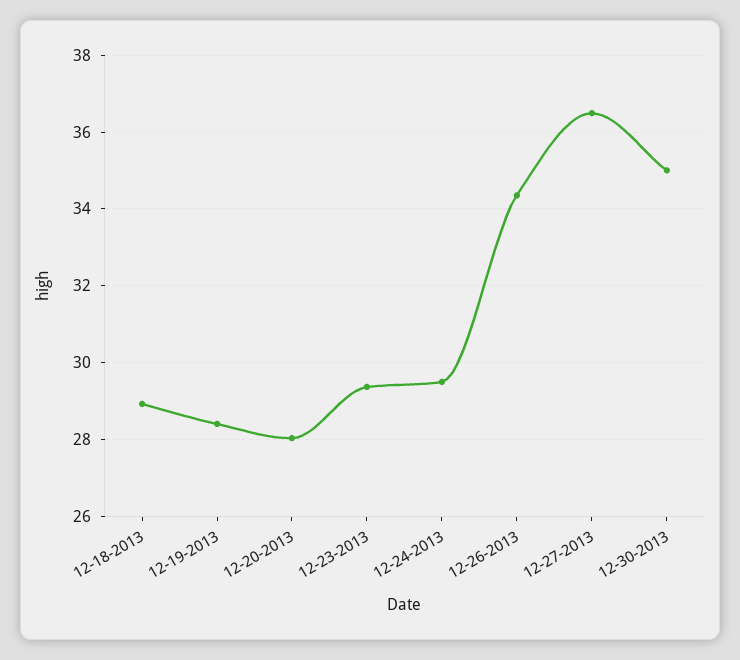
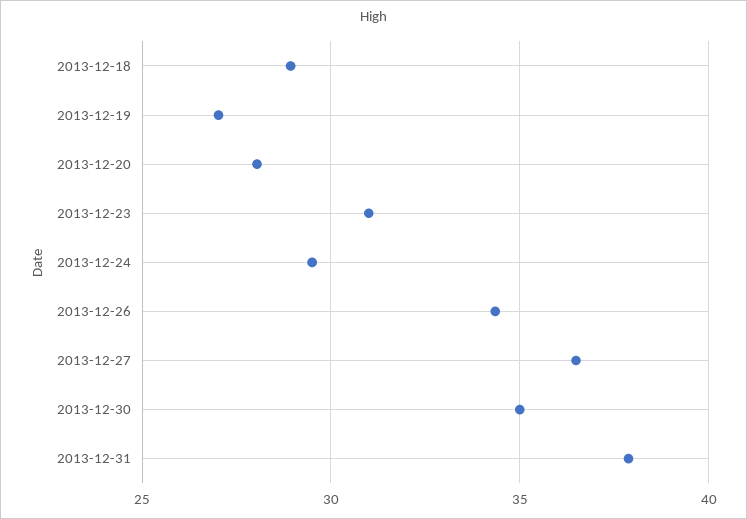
12-19-2013: 28.4 -> 27
12-23-2013: 29.4 -> 31
2013-12-31: none -> 38

